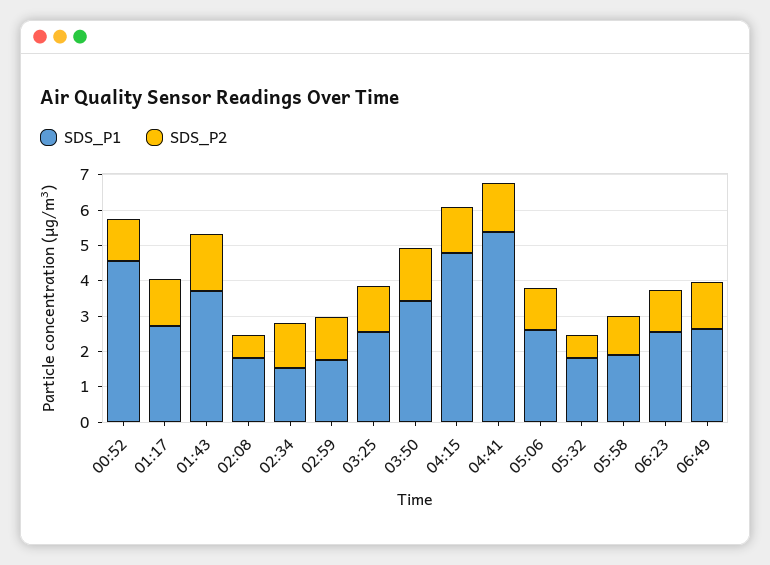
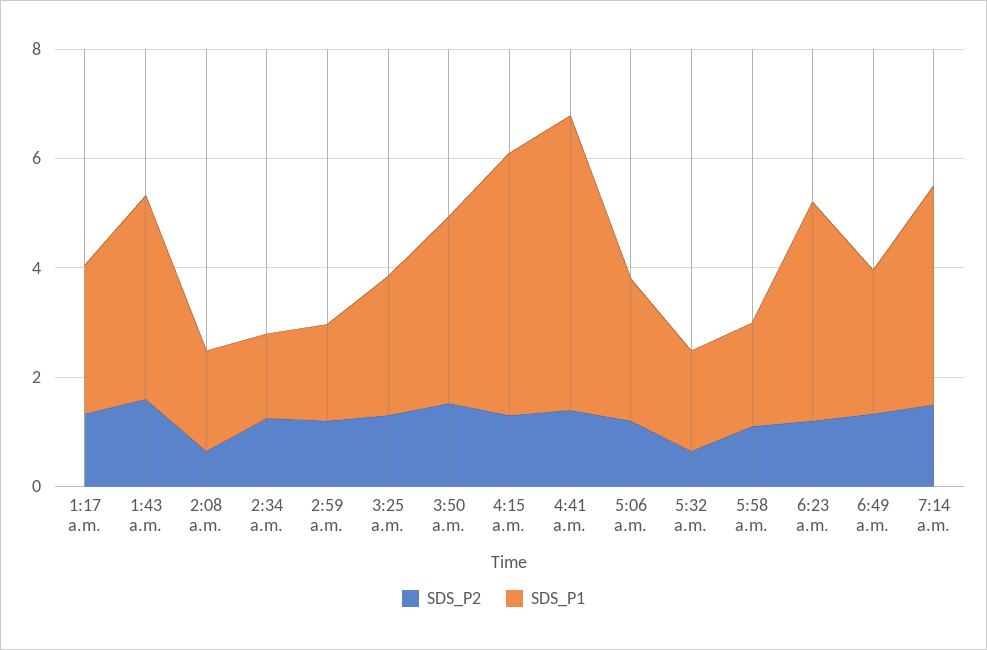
SDS_P1, 00:52: 4.5 -> none
SDS_P2, 00:52: 1.25 -> none
SDS_P1, 06:23: 2.5 -> 4
SDS_P2, 7:14 a.m.: none -> 1.5
SDS_P1, 7:14 a.m.: none -> 4

